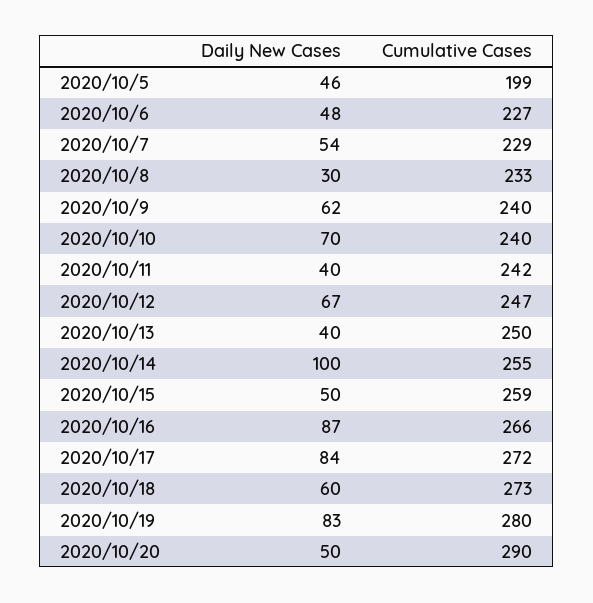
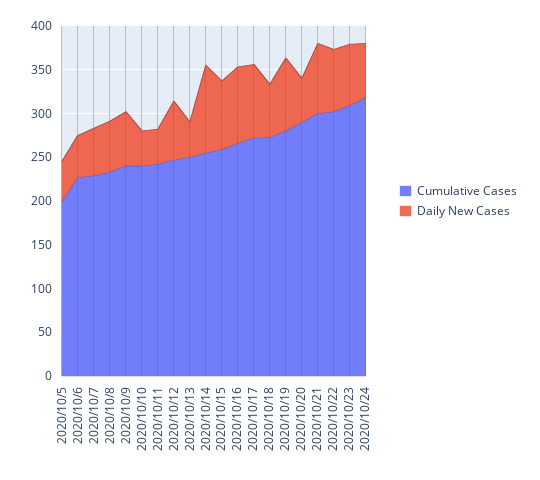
Daily New Cases, 2020/10/8: 30 -> 60
Daily New Cases, 2020/10/10: 70 -> 40
Daily New Cases, 2020/10/15: 50 -> 80
Cumulative Cases, 2020/10/21: none -> 300
Daily New Cases, 2020/10/21: none -> 80
Cumulative Cases, 2020/10/22: none -> 300
Daily New Cases, 2020/10/22: none -> 70
Cumulative Cases, 2020/10/23: none -> 310
Daily New Cases, 2020/10/23: none -> 70
Cumulative Cases, 2020/10/24: none -> 320
Daily New Cases, 2020/10/24: none -> 60

